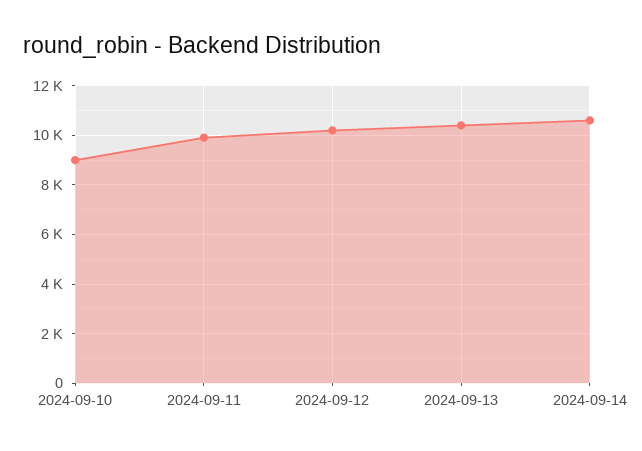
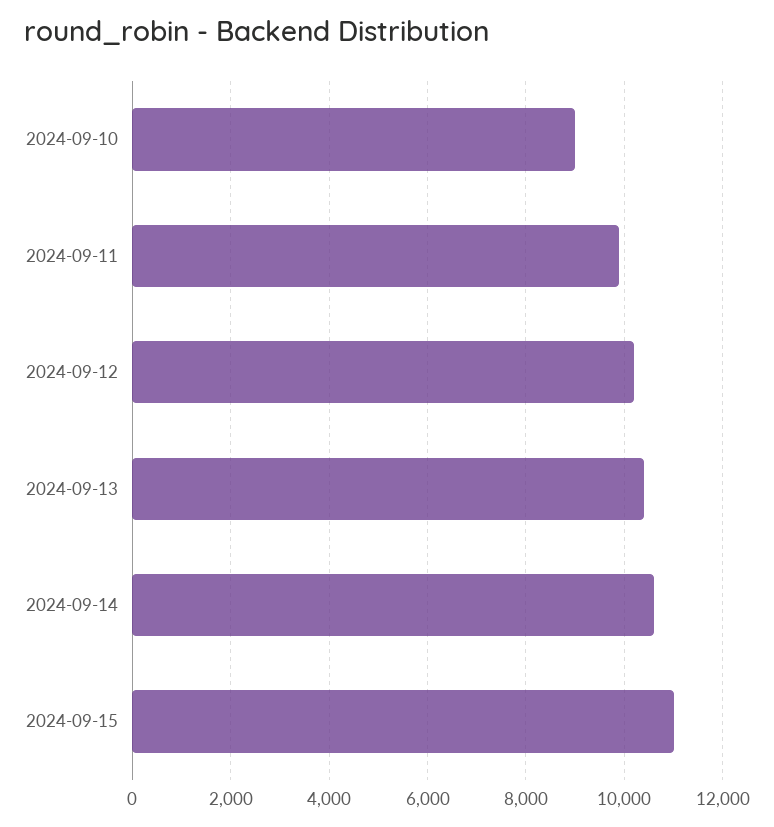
2024-09-15: none -> 11000

